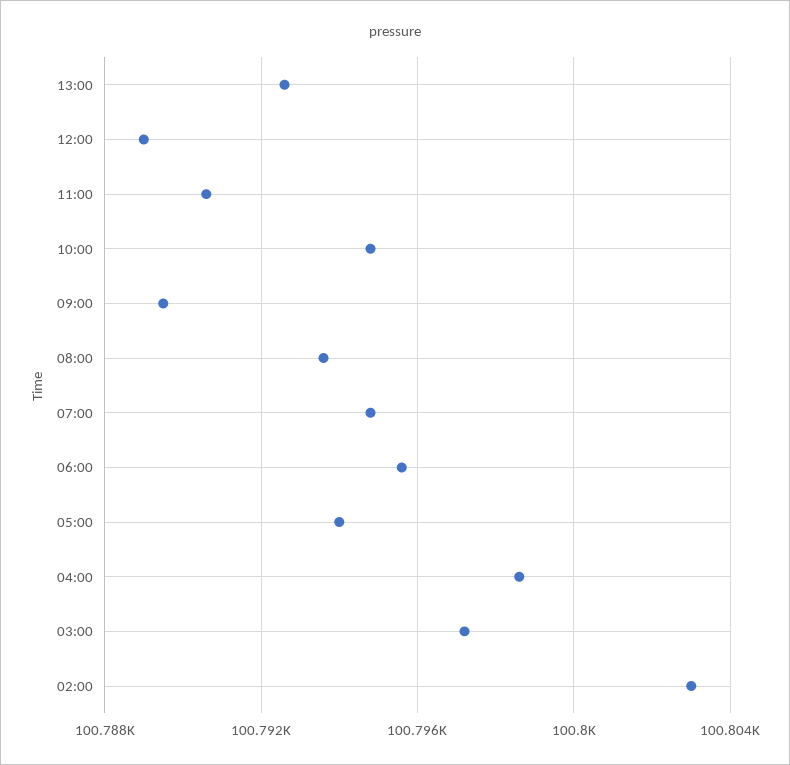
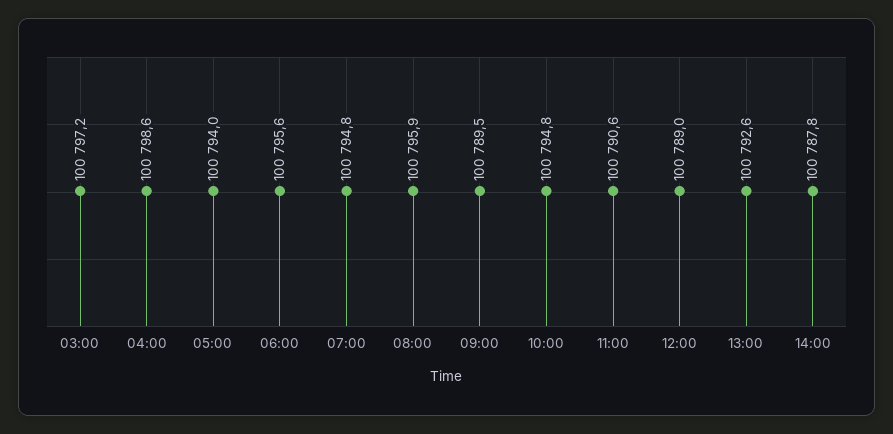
08:00: 100793.5 -> 100795.9
02:00: 100803 -> none
14:00: none -> 100787.8

